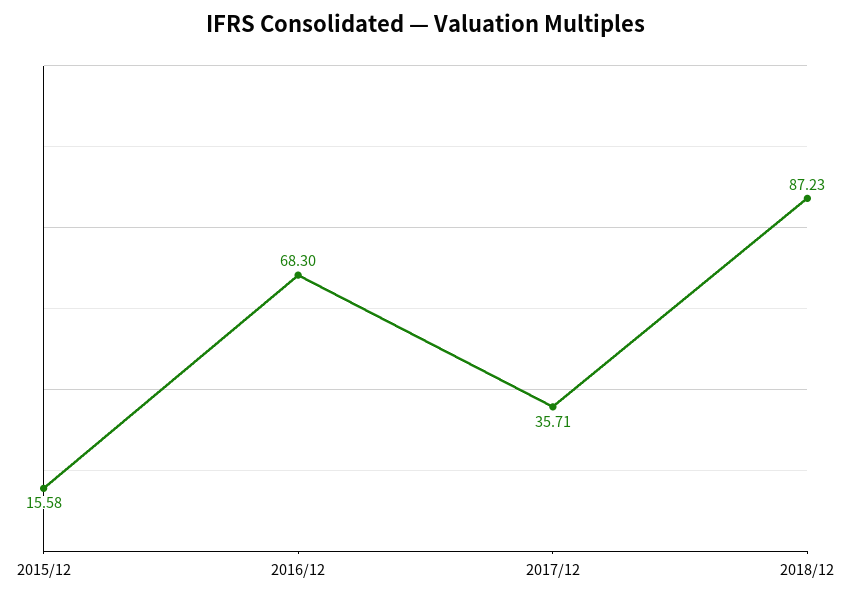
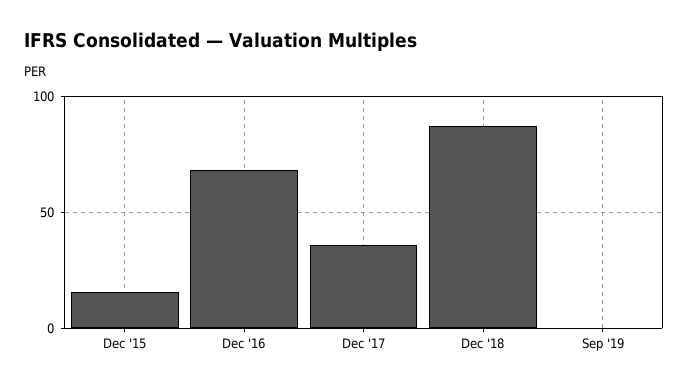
Sep '19: none -> 0

